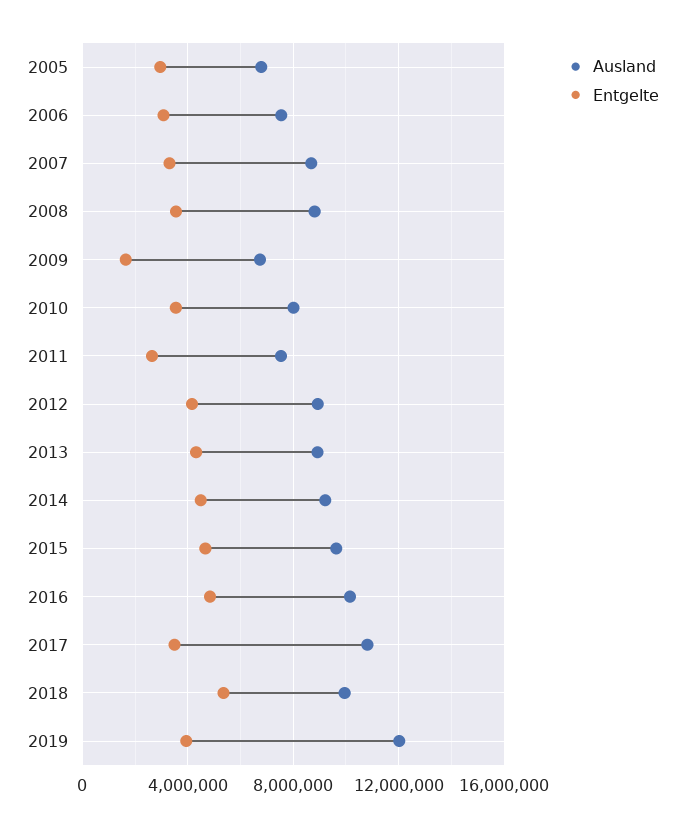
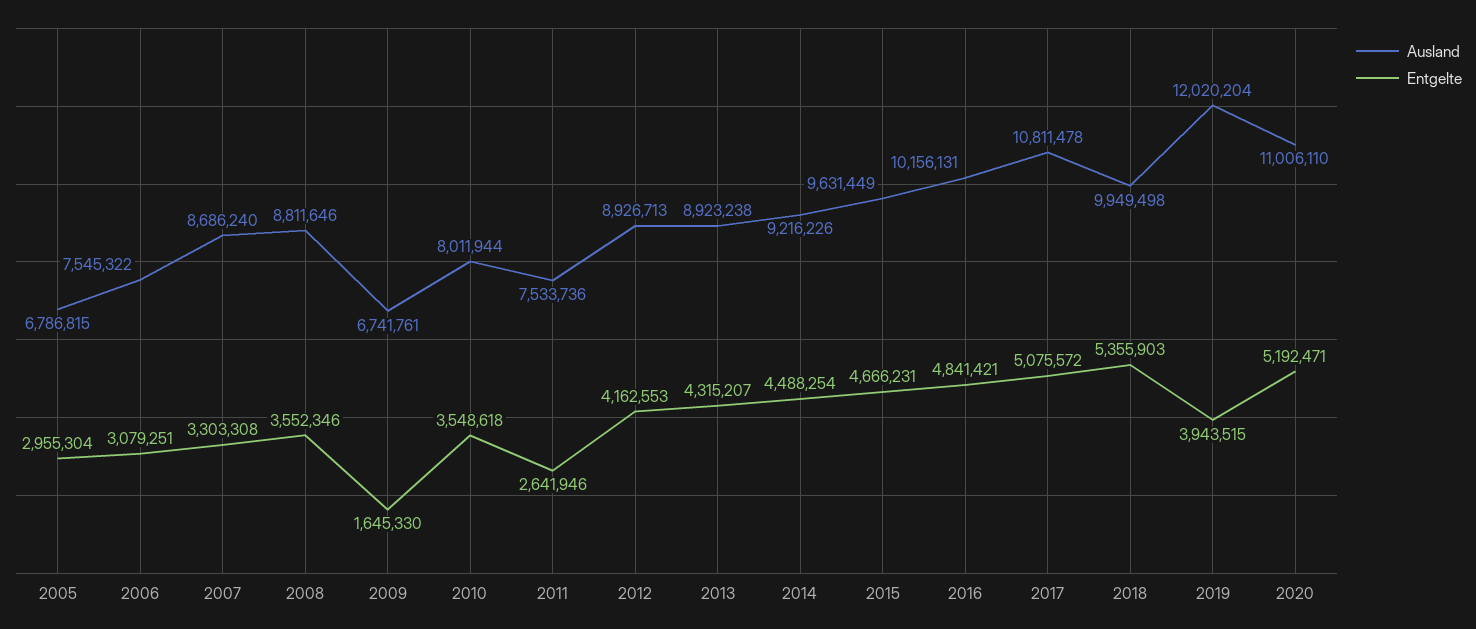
Entgelte, 2017: 3500000 -> 5075572
Ausland, 2020: none -> 11006110
Entgelte, 2020: none -> 5192471

